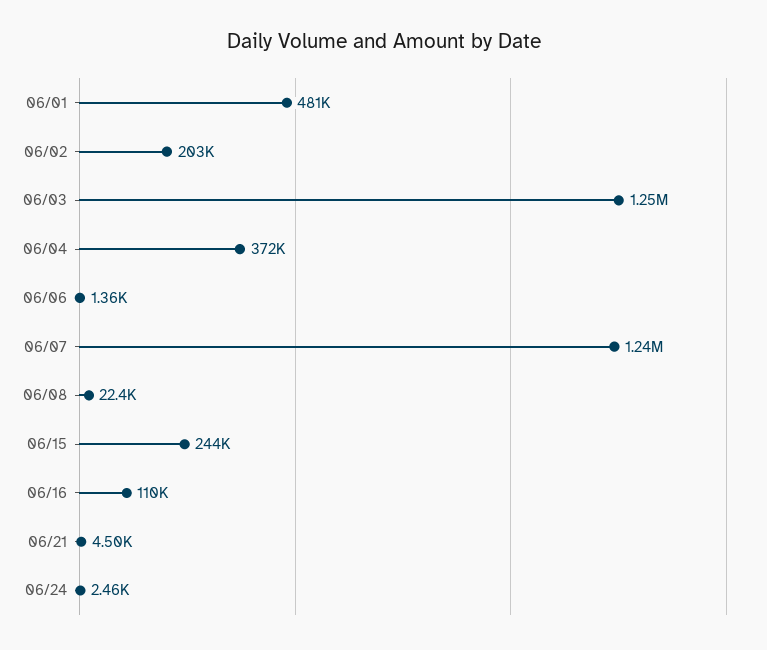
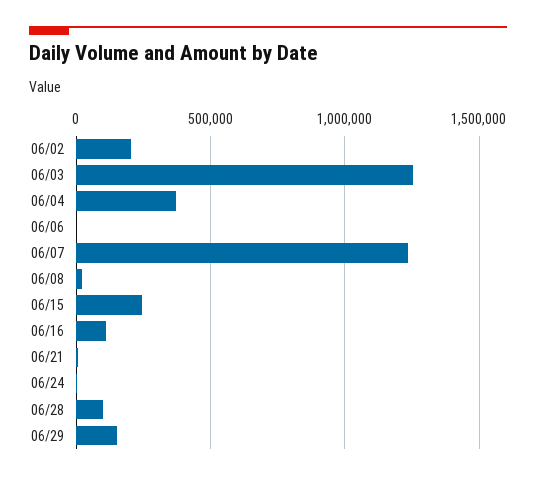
06/01: 481000 -> none
06/28: none -> 100000
06/29: none -> 150000

